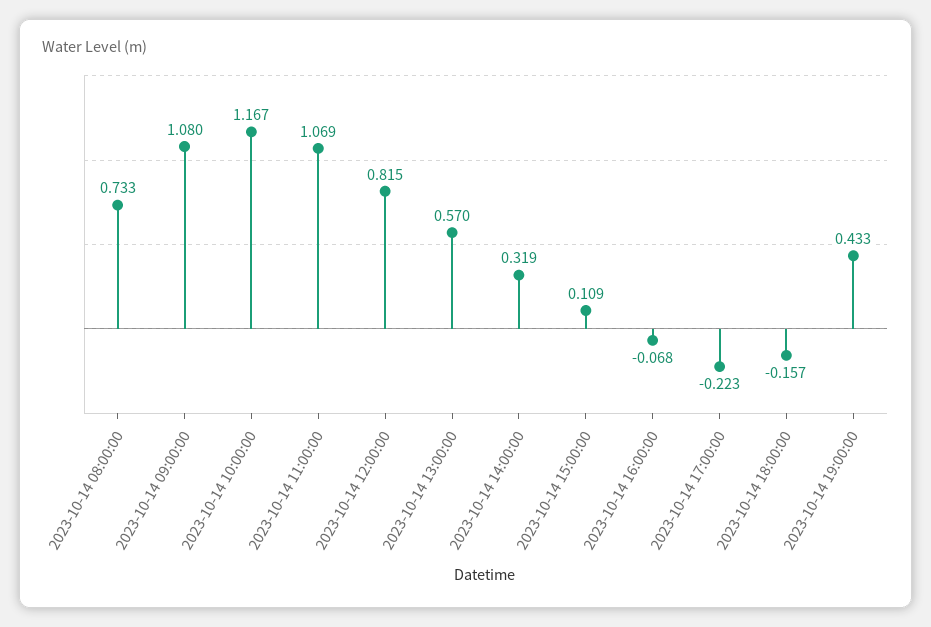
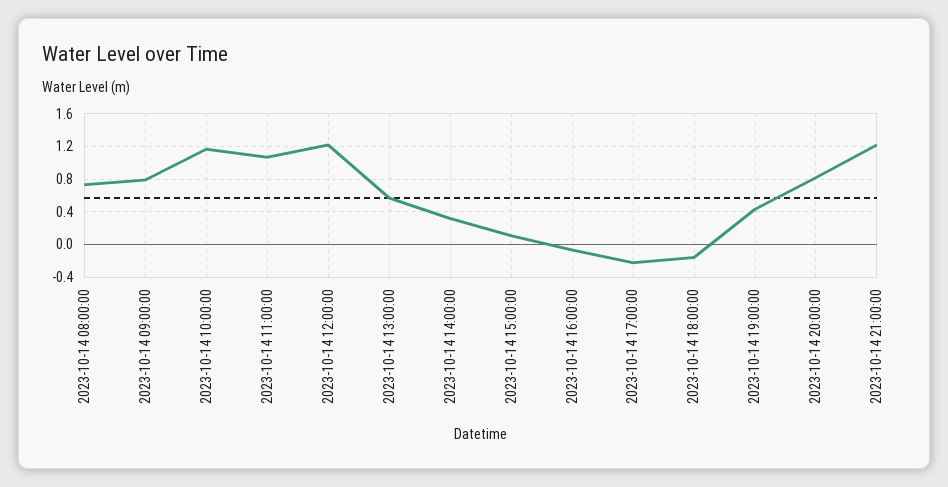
2023-10-14 09:00:00: 1.08 -> 0.8
2023-10-14 12:00:00: 0.815 -> 1.2
2023-10-14 20:00:00: none -> 0.8
2023-10-14 21:00:00: none -> 1.2

